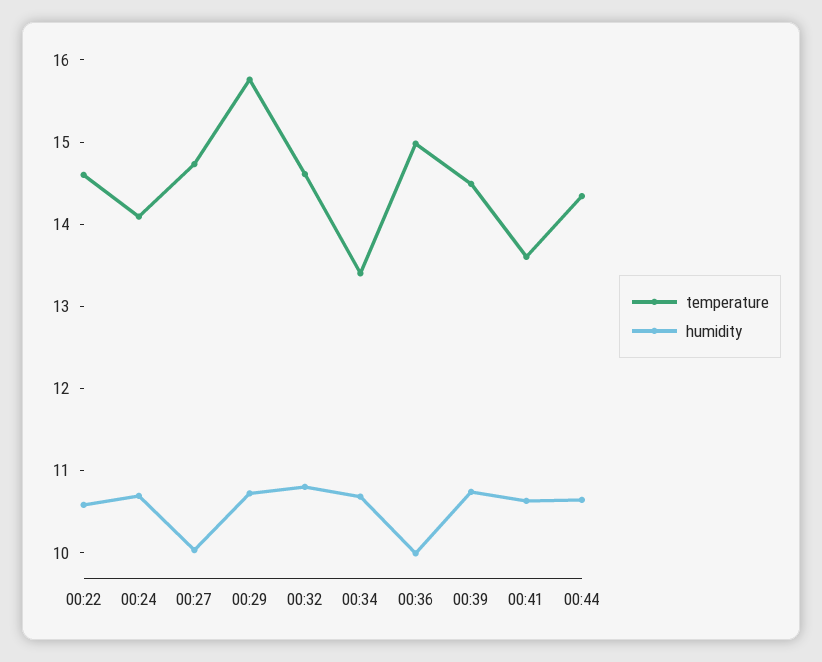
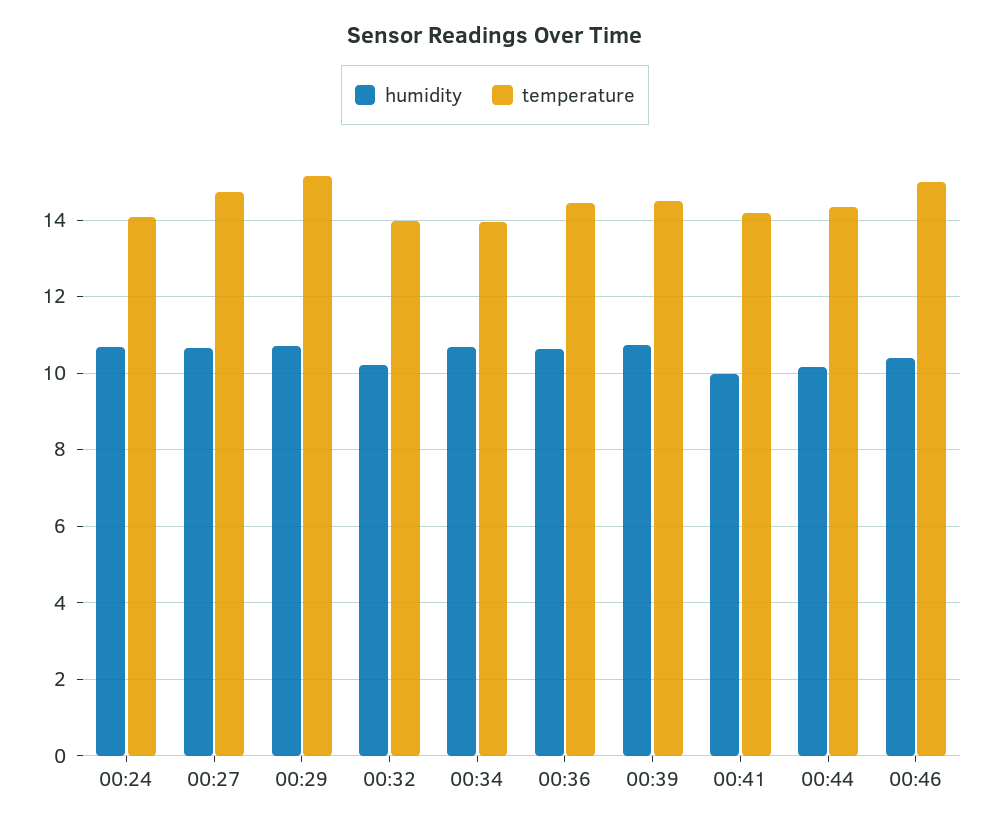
temperature, 00:22: 14.6 -> none
humidity, 00:22: 10.6 -> none
humidity, 00:27: 10 -> 10.6
temperature, 00:29: 15.8 -> 15.2
temperature, 00:32: 14.6 -> 14
humidity, 00:32: 10.8 -> 10.2
temperature, 00:34: 13.4 -> 14
temperature, 00:36: 15 -> 14.4
humidity, 00:36: 10 -> 10.6
temperature, 00:41: 13.6 -> 14.2
humidity, 00:41: 10.6 -> 10
humidity, 00:44: 10.6 -> 10.2
humidity, 00:46: none -> 10.4
temperature, 00:46: none -> 15

